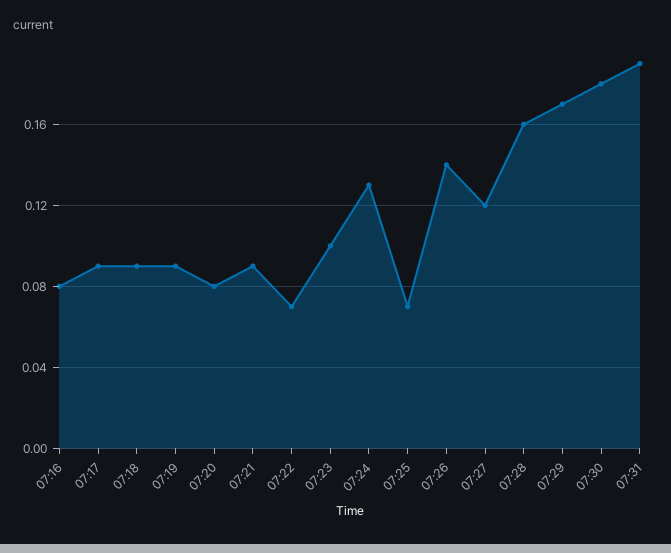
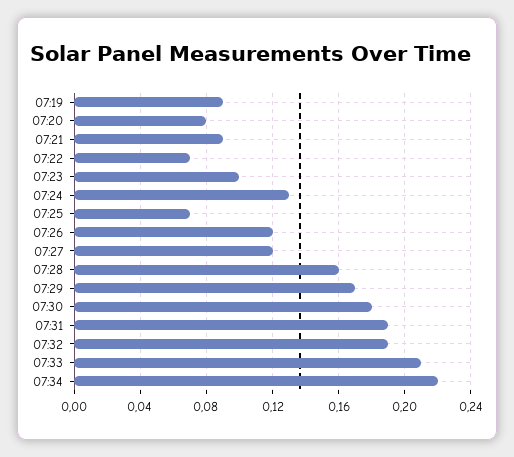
07:16: 0.08 -> none
07:17: 0.09 -> none
07:18: 0.09 -> none
07:26: 0.14 -> 0.12
07:32: none -> 0.19
07:33: none -> 0.21
07:34: none -> 0.22

